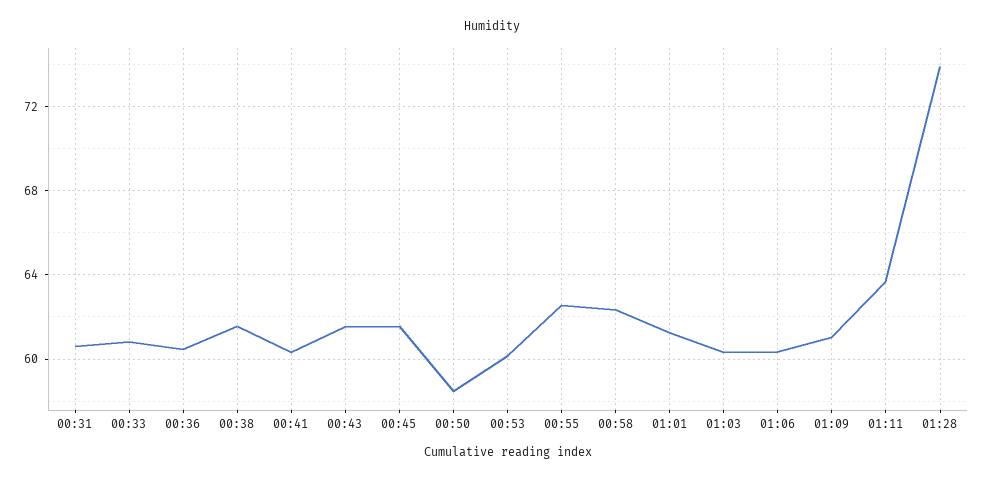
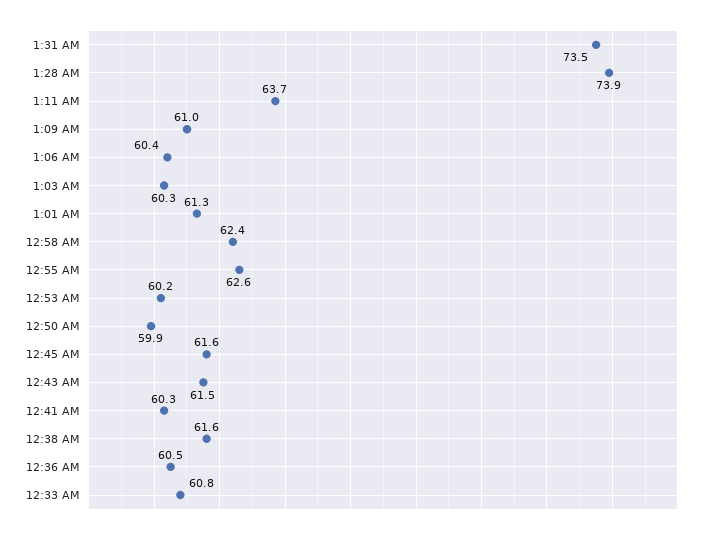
00:31: 60.5 -> none
00:50: 58.5 -> 59.9
1:31 AM: none -> 73.5

